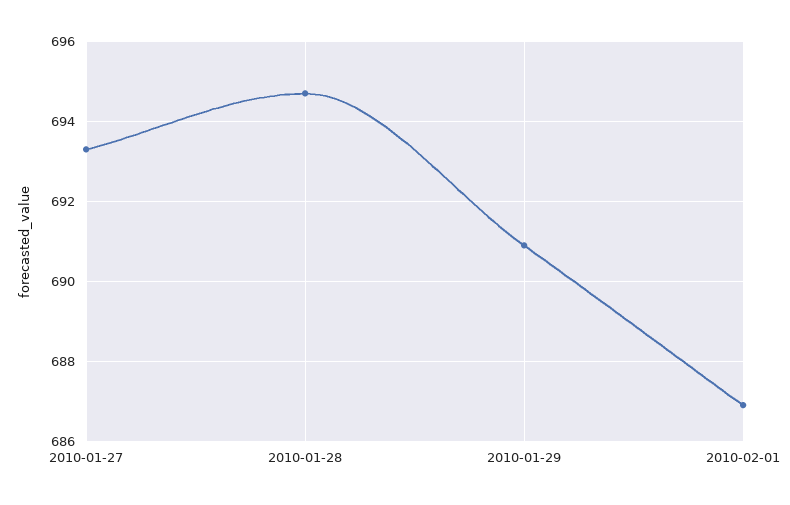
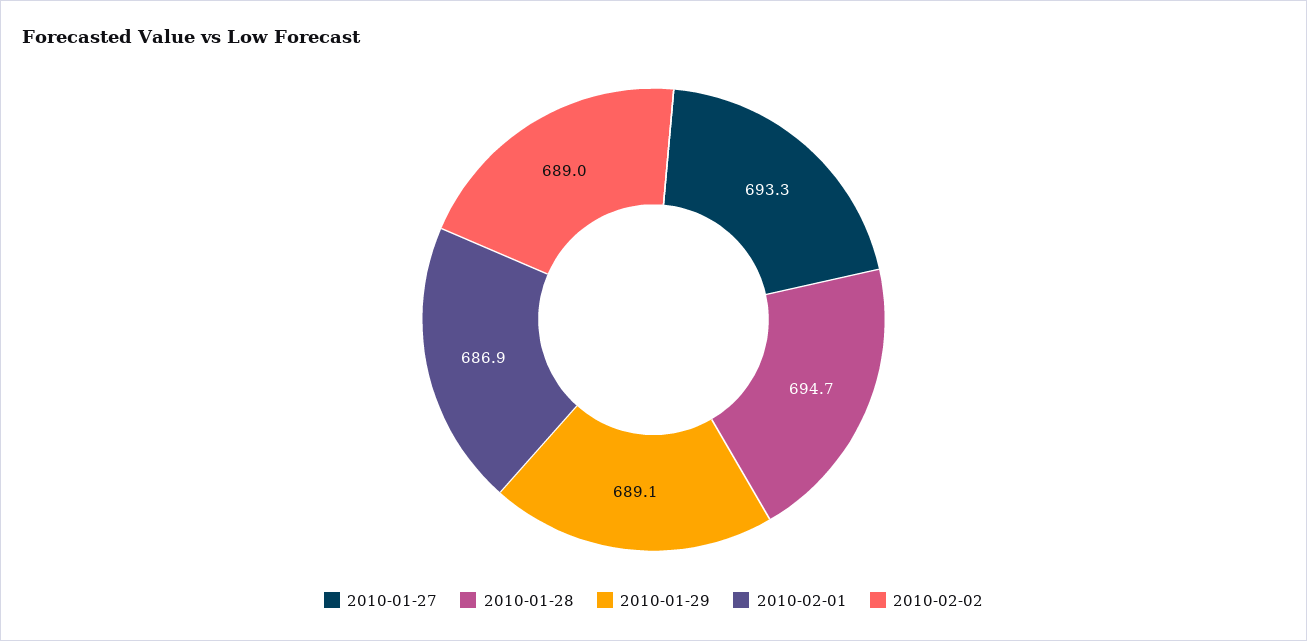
2010-01-29: 691 -> 689.1
2010-02-02: none -> 689

